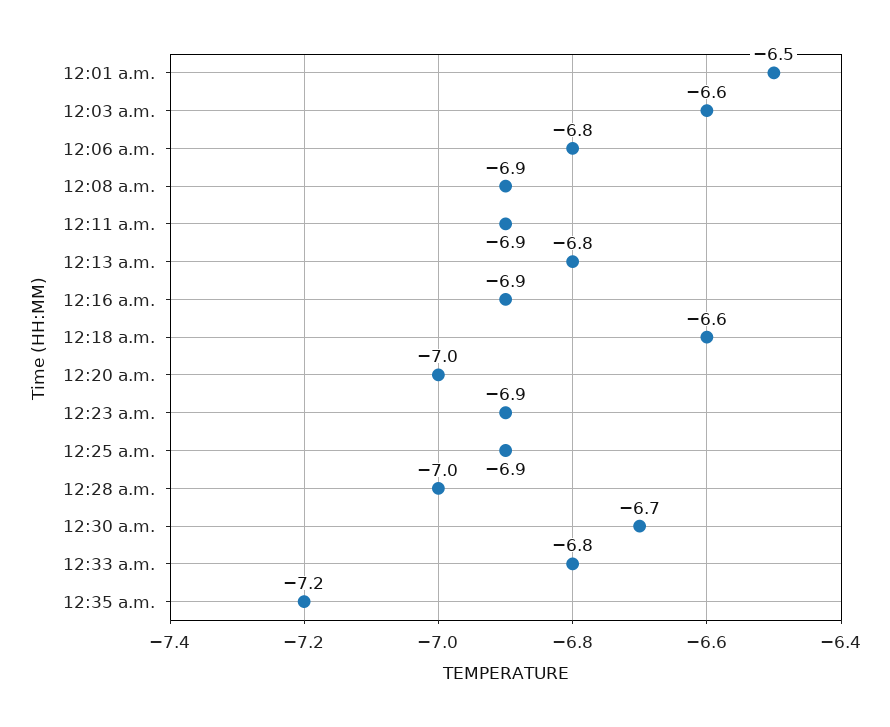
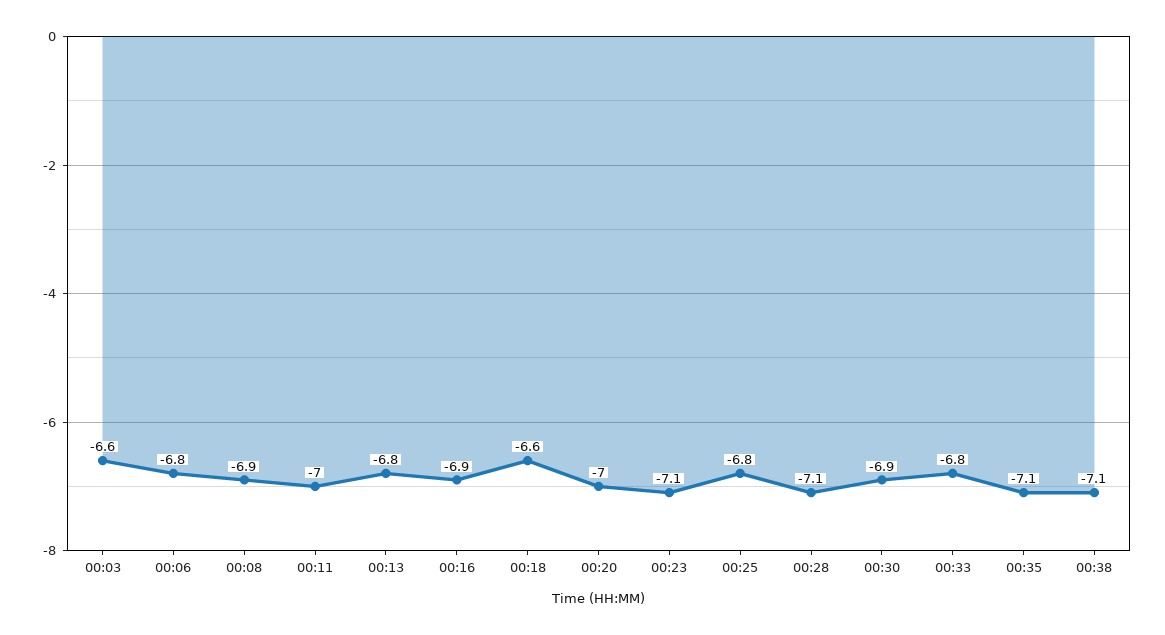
12:01 a.m.: -6.5 -> none
12:11 a.m.: -6.9 -> -7
12:23 a.m.: -6.9 -> -7.1
12:25 a.m.: -6.9 -> -6.8
12:28 a.m.: -7 -> -7.1
12:30 a.m.: -6.7 -> -6.9
12:35 a.m.: -7.2 -> -7.1
00:38: none -> -7.1

